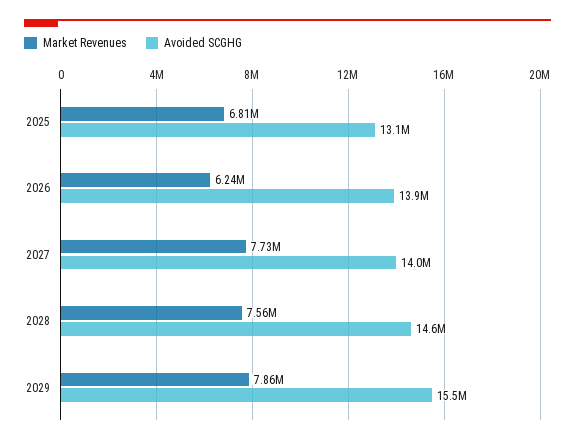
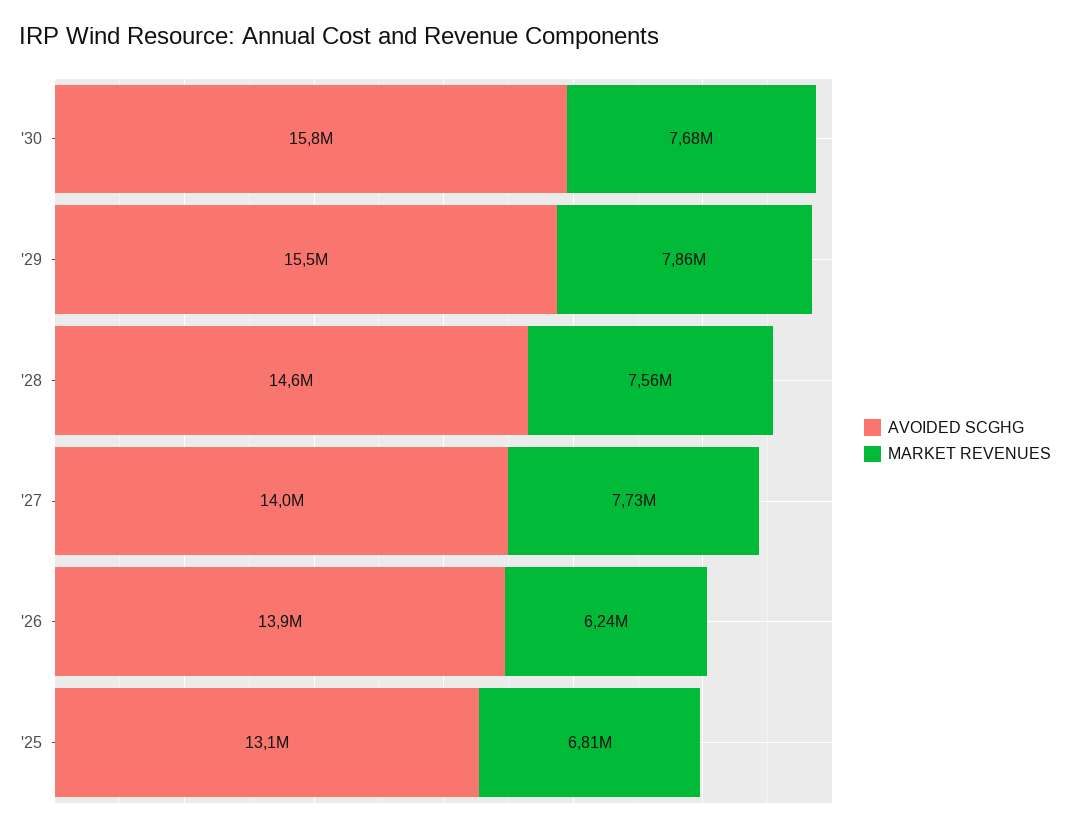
Avoided SCGHG, '30: none -> 15800000
Market Revenues, '30: none -> 7680000

